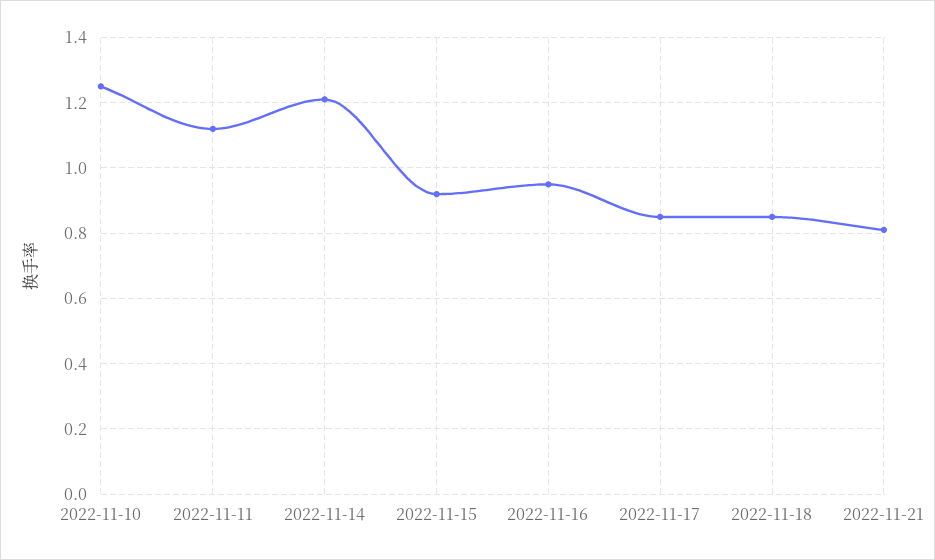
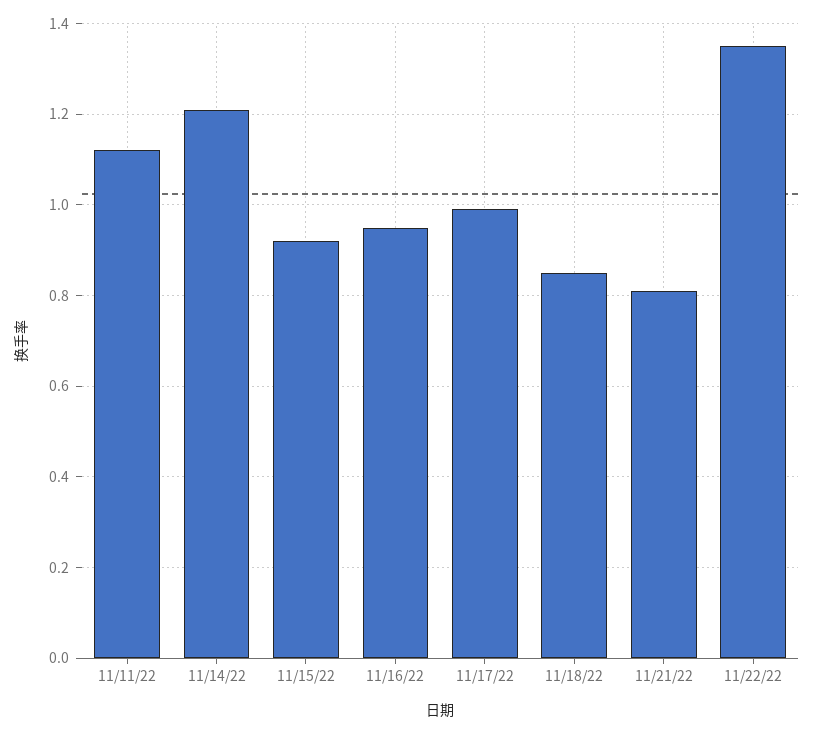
2022-11-10: 1.25 -> none
2022-11-17: 0.85 -> 1
11/22/22: none -> 1.35

